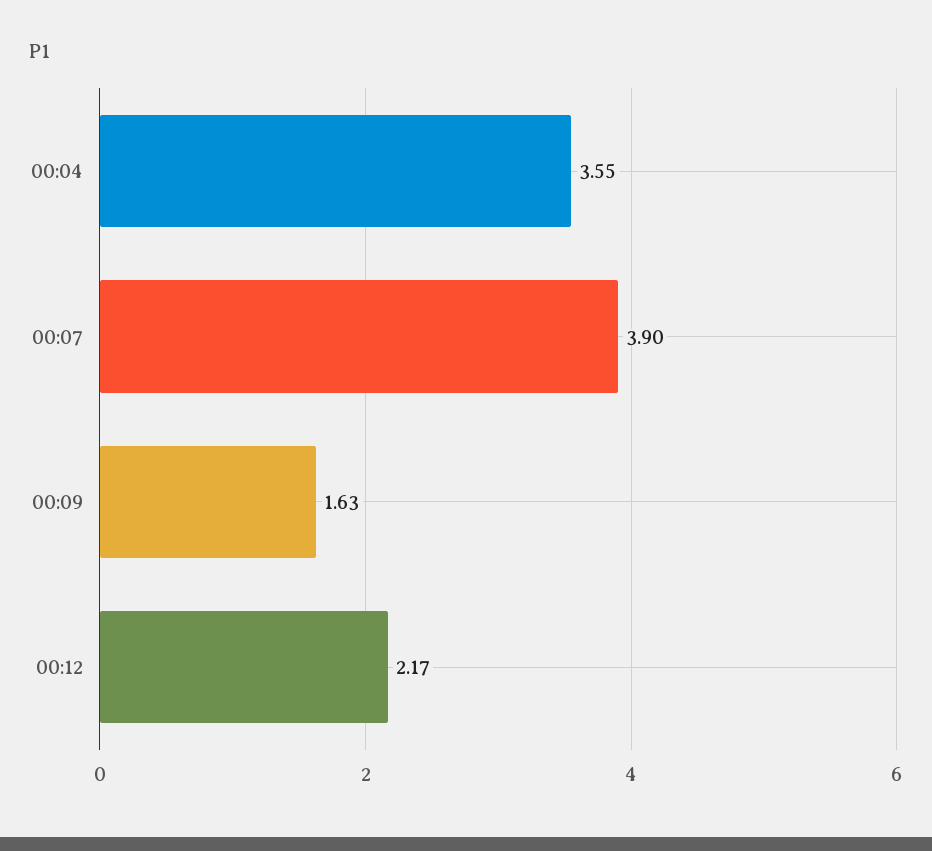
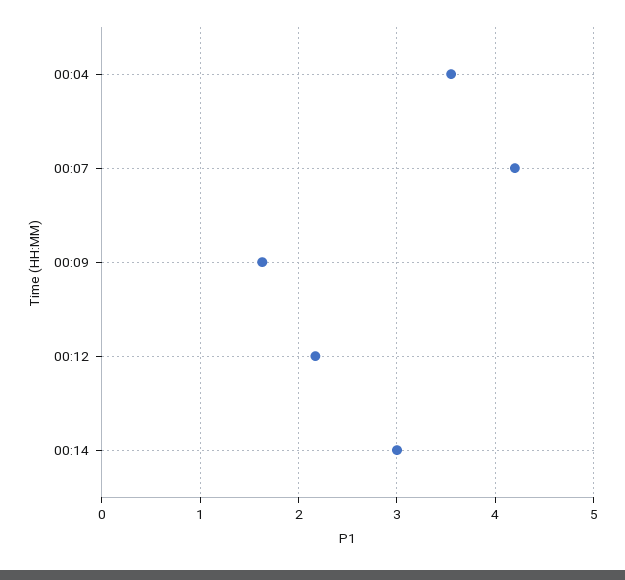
00:07: 3.9 -> 4.2
00:14: none -> 3

